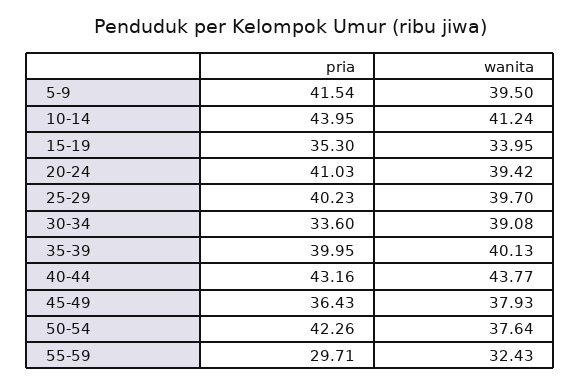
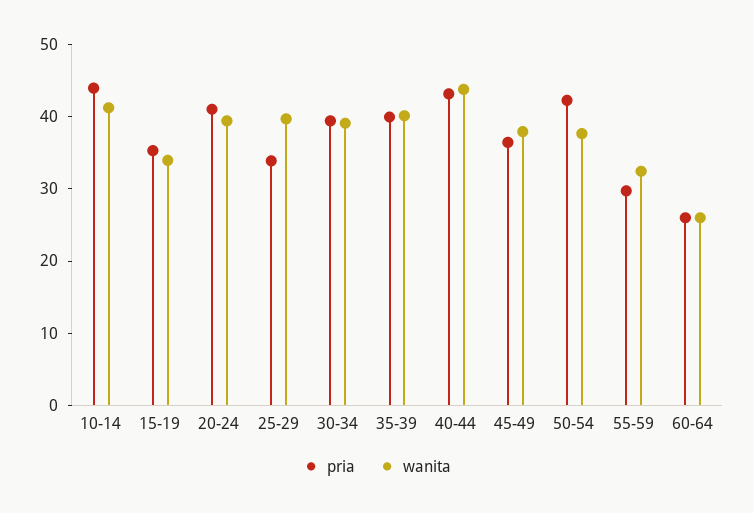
pria, 5-9: 41.54 -> none
wanita, 5-9: 39.5 -> none
pria, 25-29: 40.23 -> 34
pria, 30-34: 33.6 -> 40
pria, 60-64: none -> 26
wanita, 60-64: none -> 26

